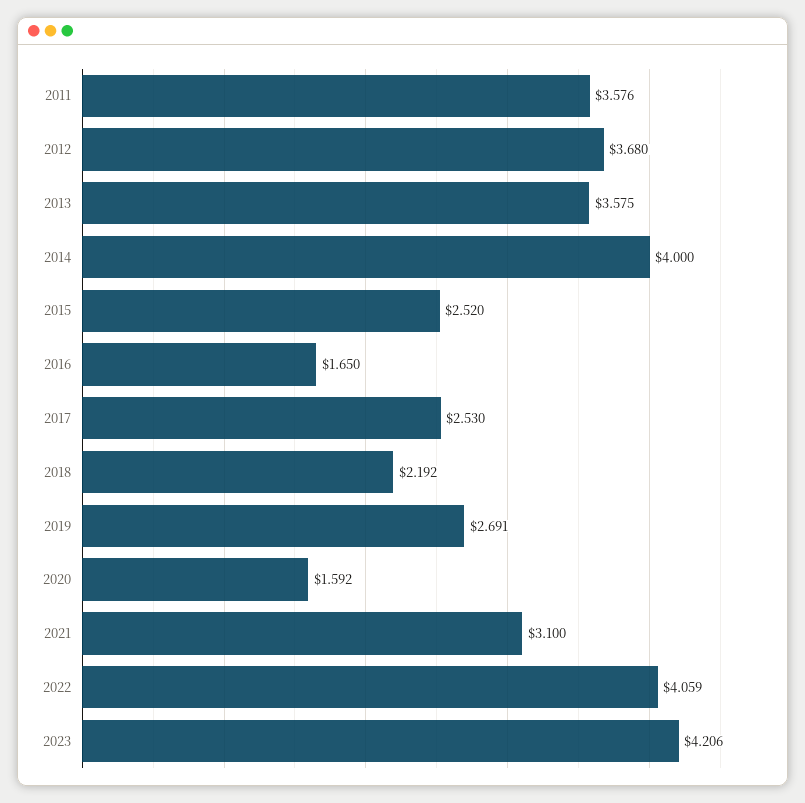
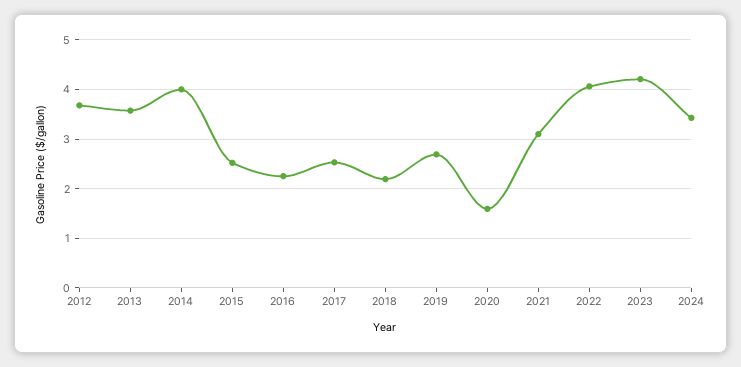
2011: 3.576 -> none
2016: 1.65 -> 2.2
2024: none -> 3.4

